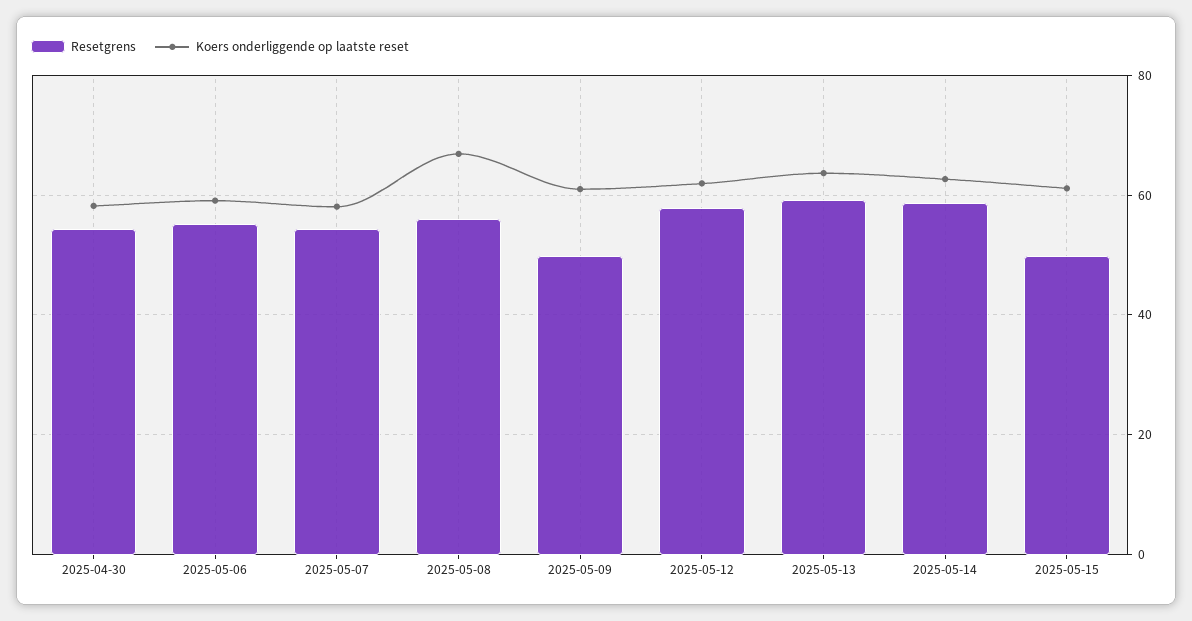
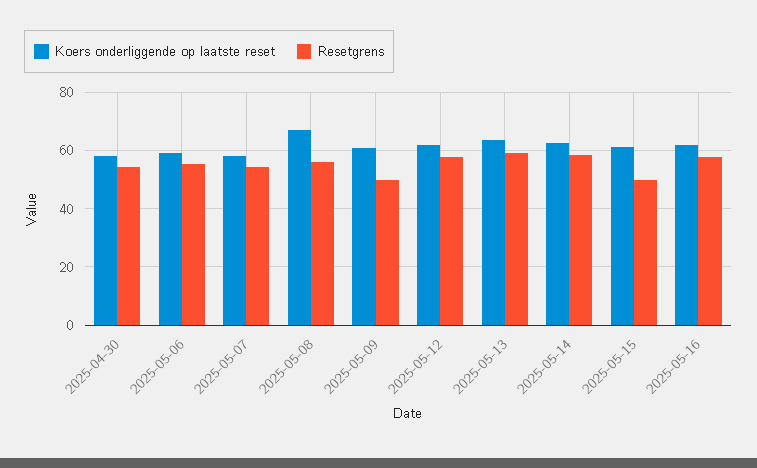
Koers onderliggende op laatste reset, 2025-05-16: none -> 62.5
Resetgrens, 2025-05-16: none -> 57.5

